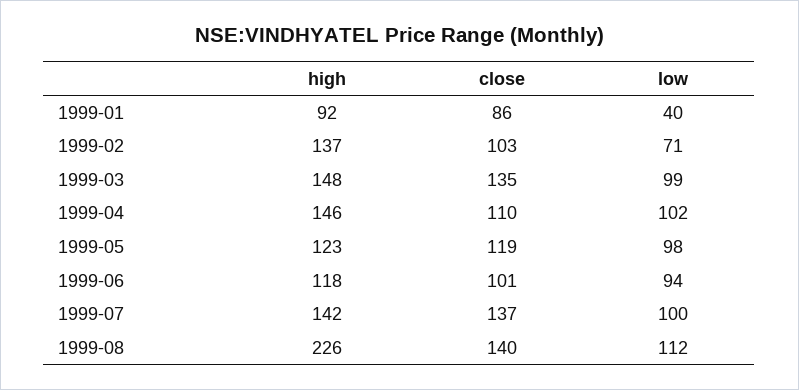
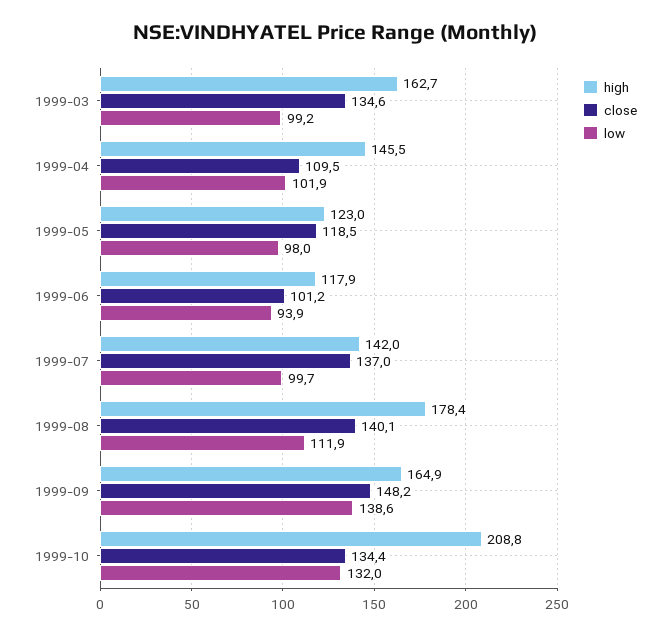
high, 1999-01: 92 -> none
close, 1999-01: 86 -> none
low, 1999-01: 40 -> none
high, 1999-02: 137 -> none
close, 1999-02: 103 -> none
low, 1999-02: 71 -> none
high, 1999-03: 148 -> 162.7
high, 1999-08: 226 -> 178.4
high, 1999-09: none -> 164.9
close, 1999-09: none -> 148.2
low, 1999-09: none -> 138.6
high, 1999-10: none -> 208.8
close, 1999-10: none -> 134.4
low, 1999-10: none -> 132

